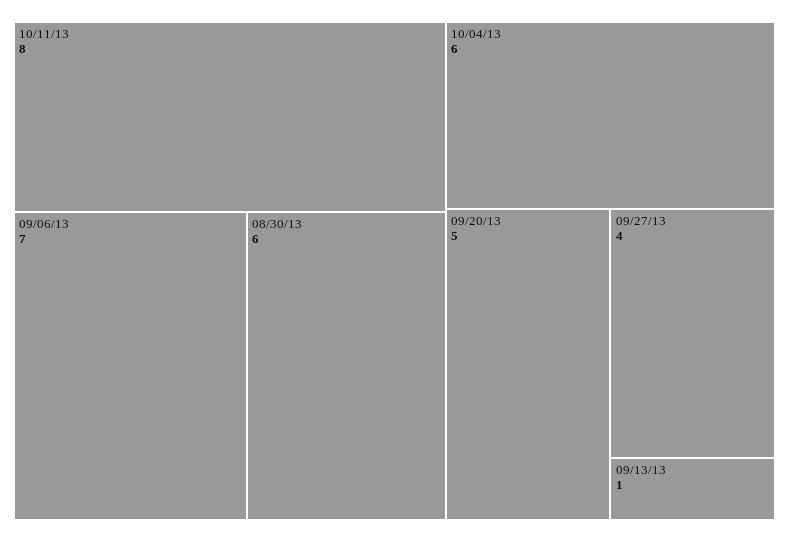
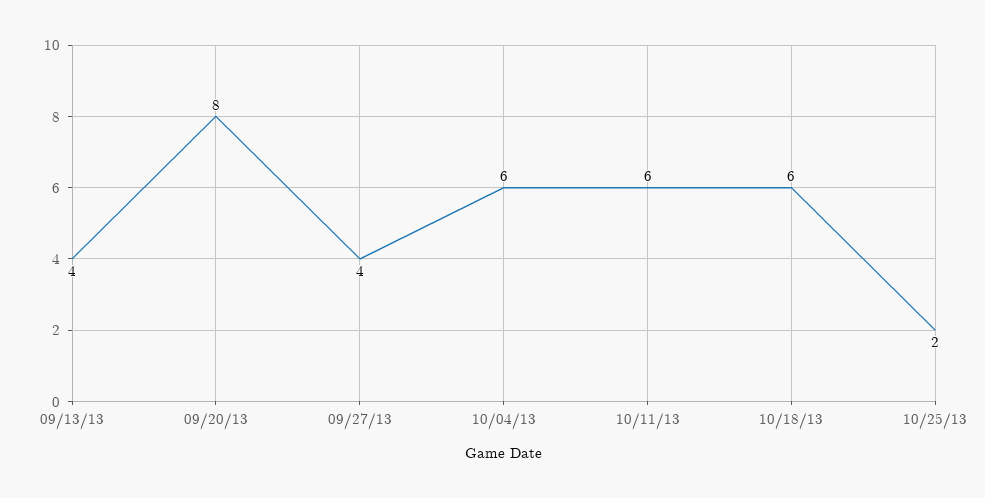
10/11/13: 8 -> 6
09/06/13: 7 -> none
08/30/13: 6 -> none
09/20/13: 5 -> 8
09/13/13: 1 -> 4
10/18/13: none -> 6
10/25/13: none -> 2

